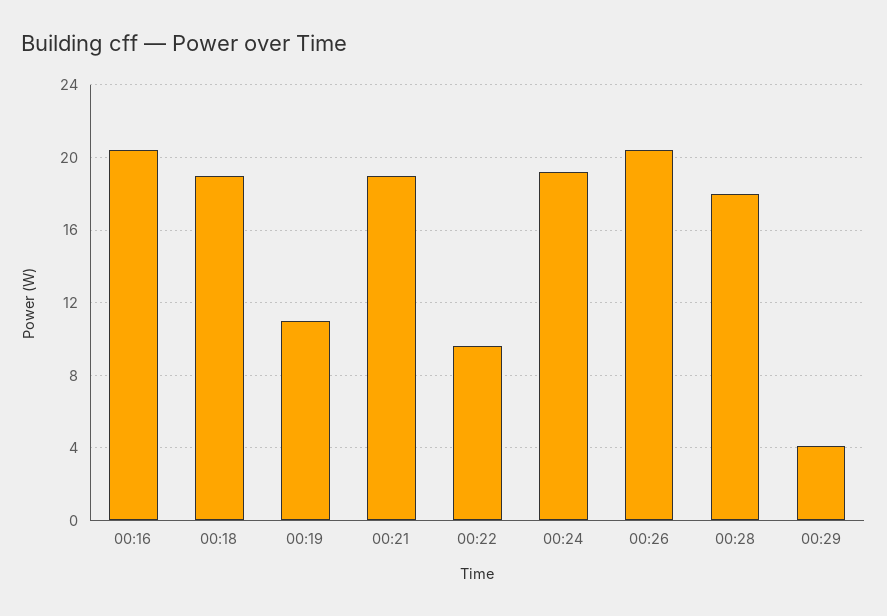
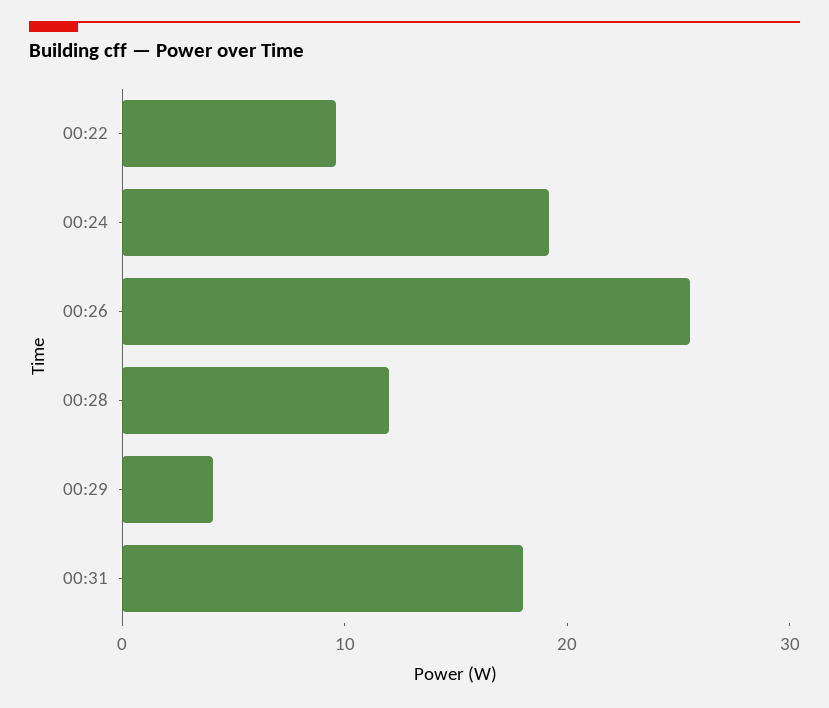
00:16: 20.5 -> none
00:18: 19 -> none
00:19: 11 -> none
00:21: 19 -> none
00:26: 20.5 -> 26
00:28: 18 -> 12
00:31: none -> 18

